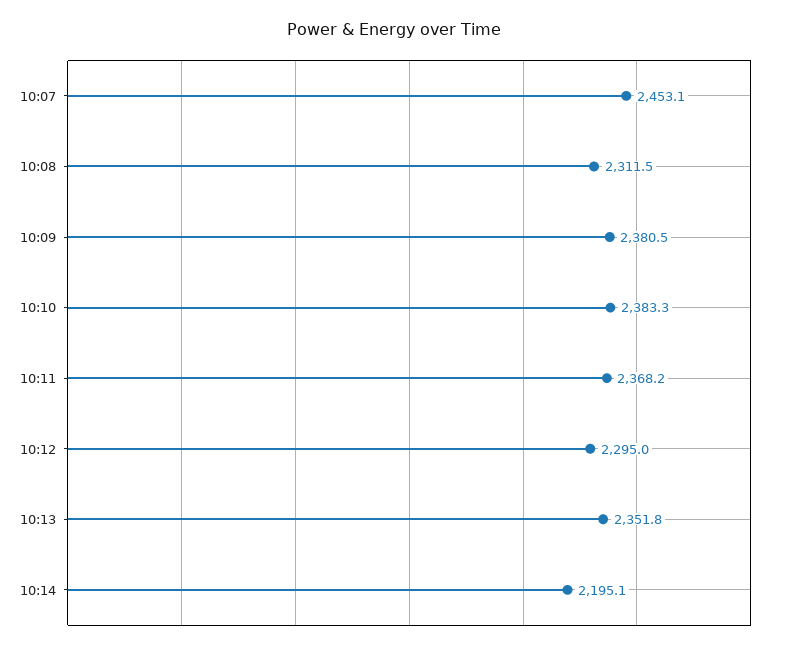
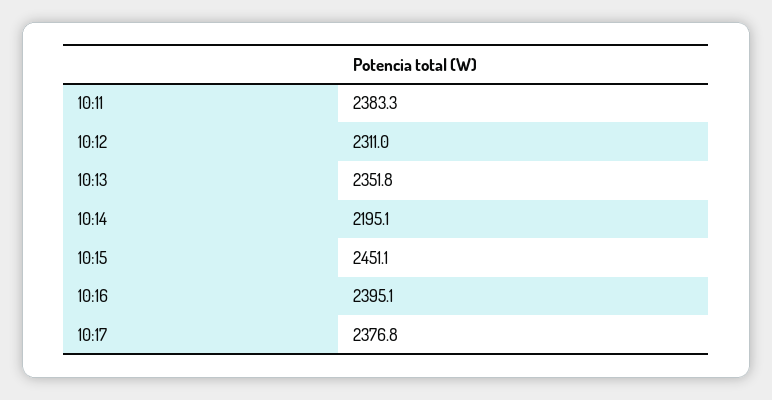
10:07: 2453.1 -> none
10:08: 2311.5 -> none
10:09: 2380.5 -> none
10:10: 2383.3 -> none
10:11: 2368.2 -> 2383.3
10:12: 2295 -> 2311
10:15: none -> 2451.1
10:16: none -> 2395.1
10:17: none -> 2376.8

